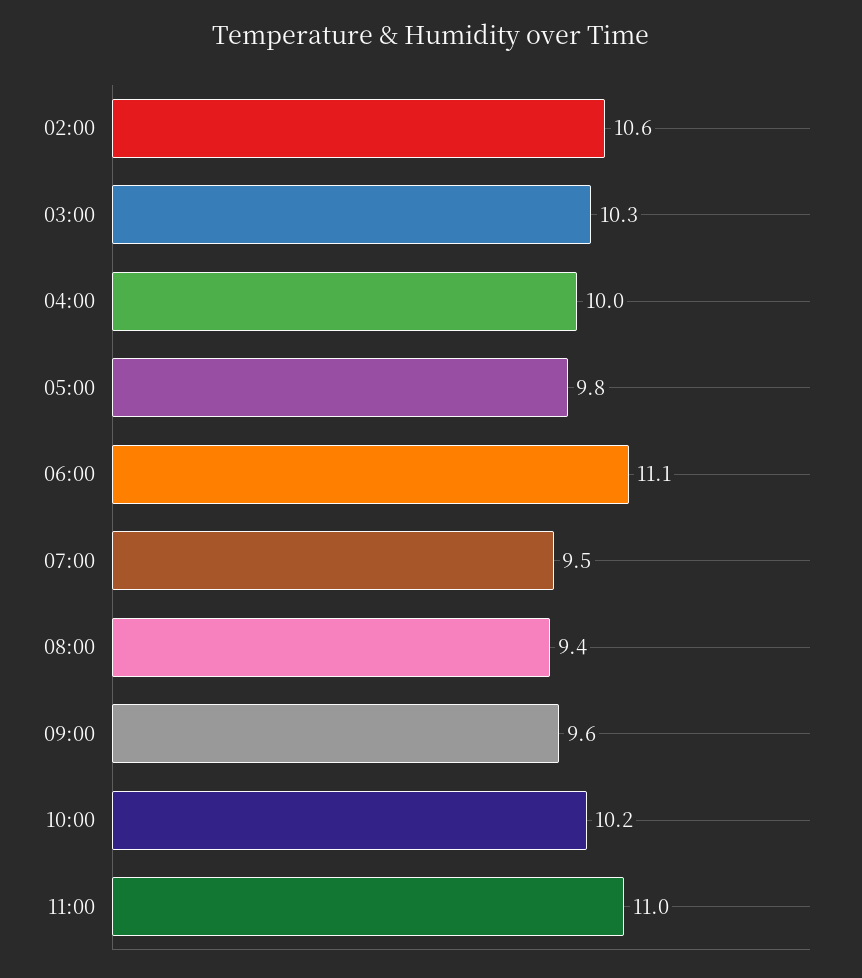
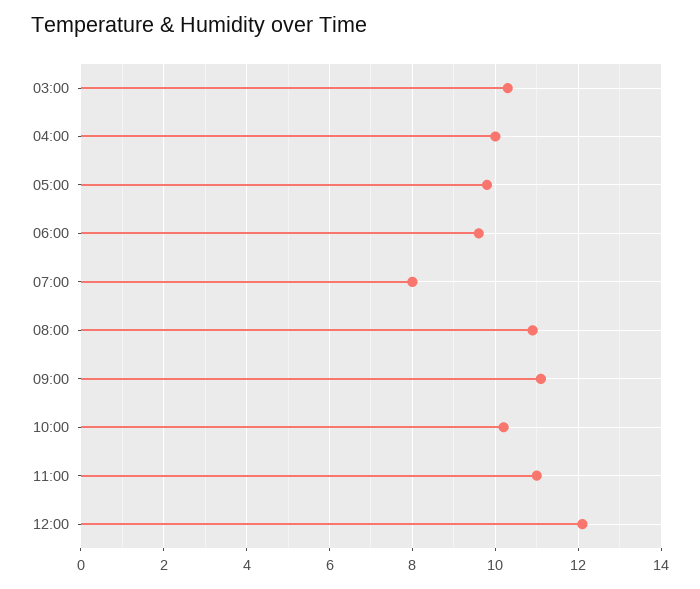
02:00: 10.6 -> none
06:00: 11.1 -> 9.5
07:00: 9.5 -> 8
08:00: 9.4 -> 11
09:00: 9.6 -> 11
12:00: none -> 12

